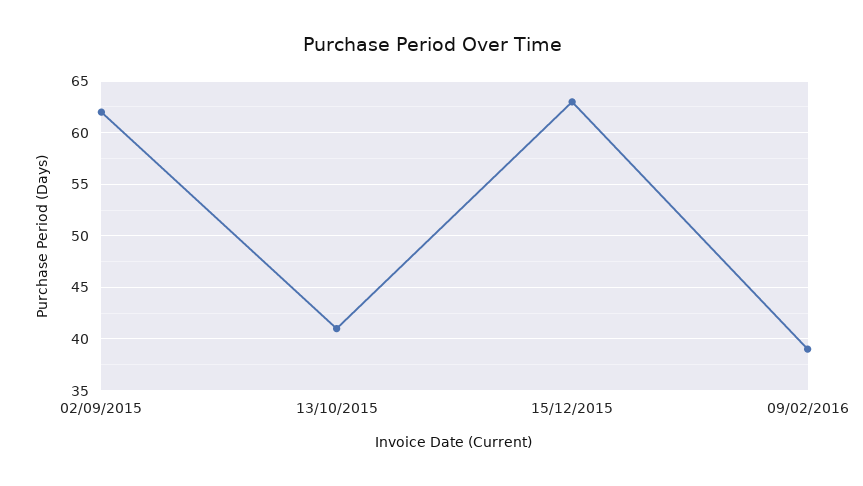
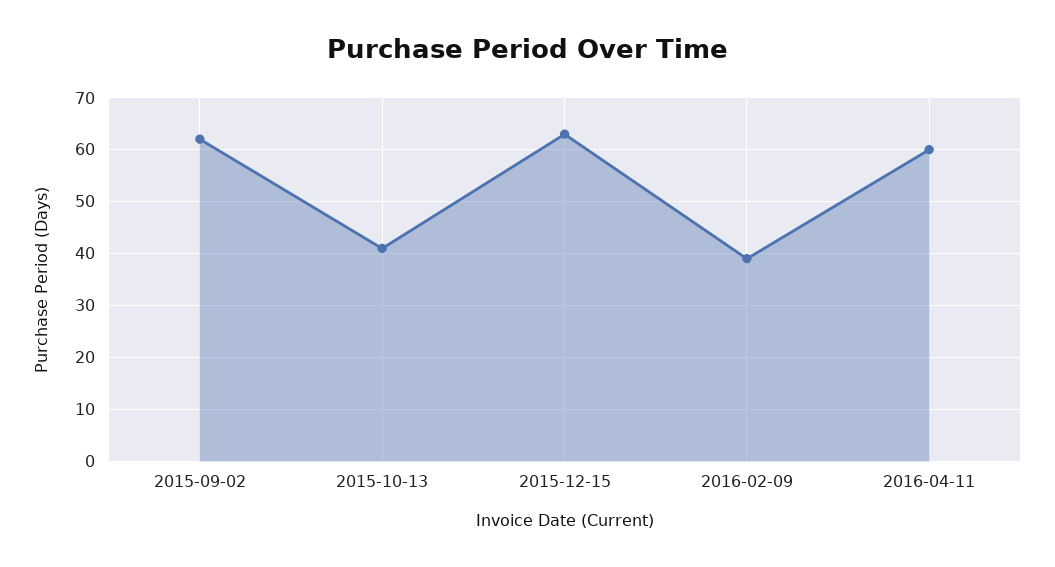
2016-04-11: none -> 60

